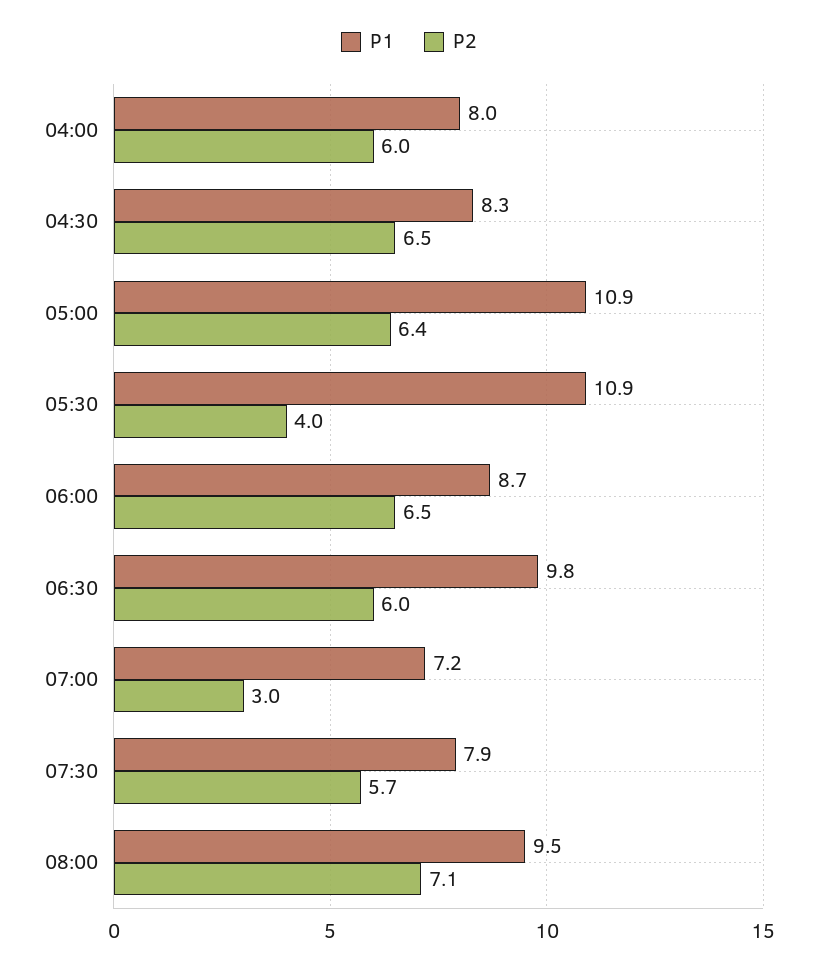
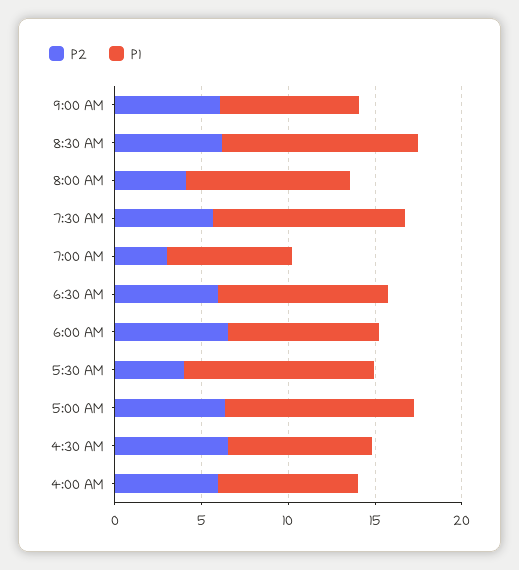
P1, 07:30: 7.9 -> 11
P2, 08:00: 7.1 -> 4
P2, 9:00 AM: none -> 6
P1, 9:00 AM: none -> 8
P2, 8:30 AM: none -> 6
P1, 8:30 AM: none -> 11

